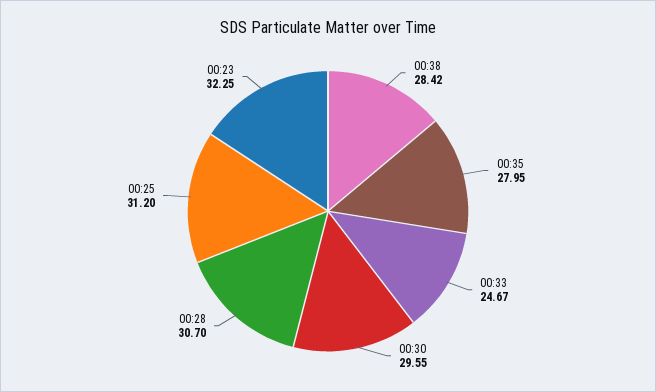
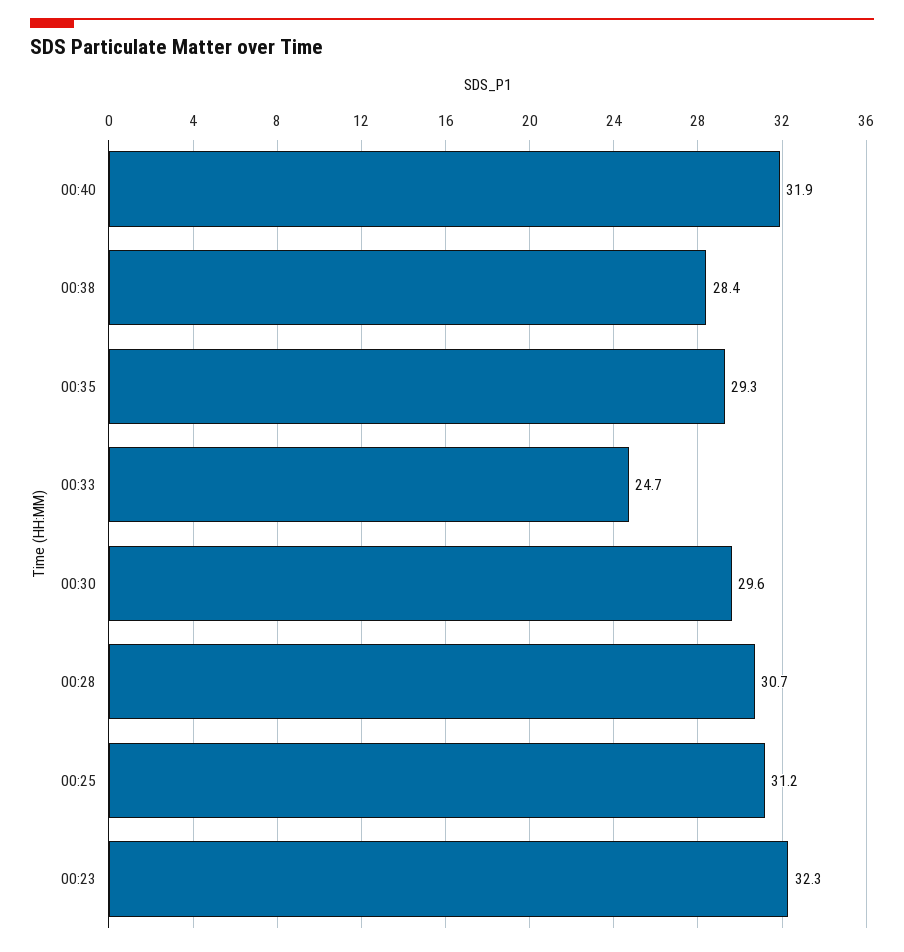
00:35: 27.95 -> 29.3
00:40: none -> 31.9

